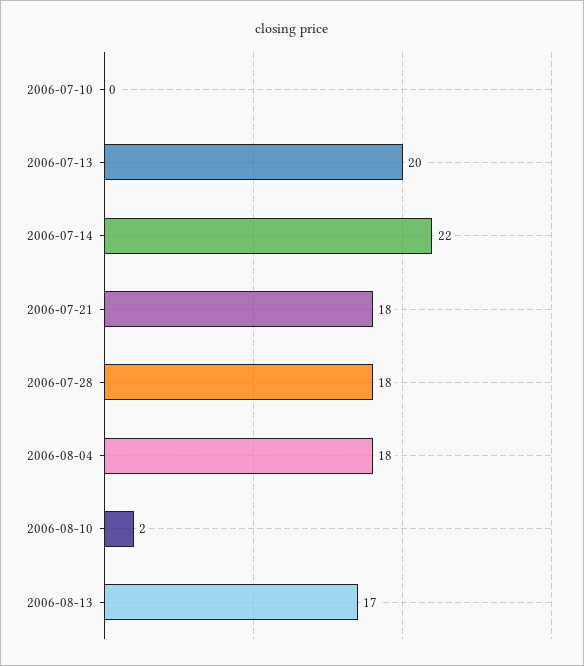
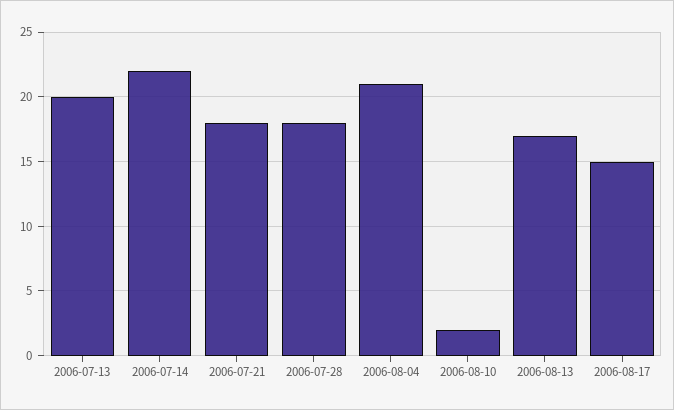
2006-07-10: 0 -> none
2006-08-04: 18 -> 21
2006-08-17: none -> 15

